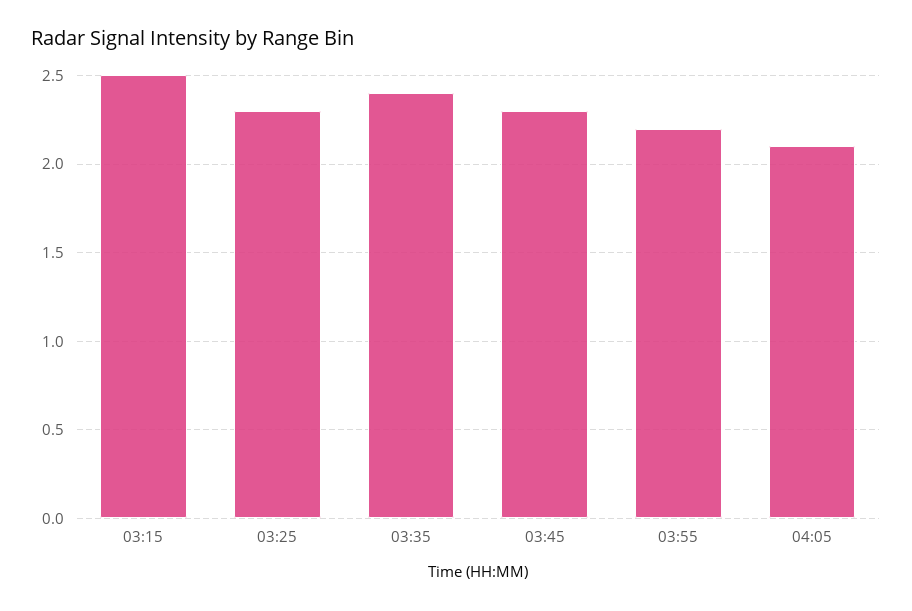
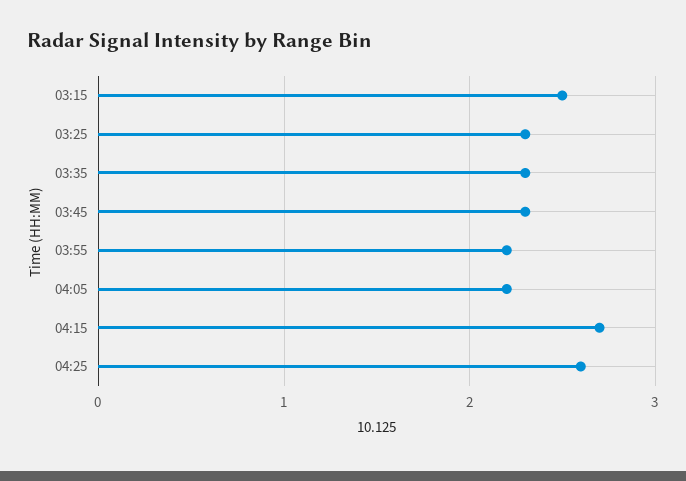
03:35: 2.4 -> 2.3
04:05: 2.1 -> 2.2
04:15: none -> 2.7
04:25: none -> 2.6

